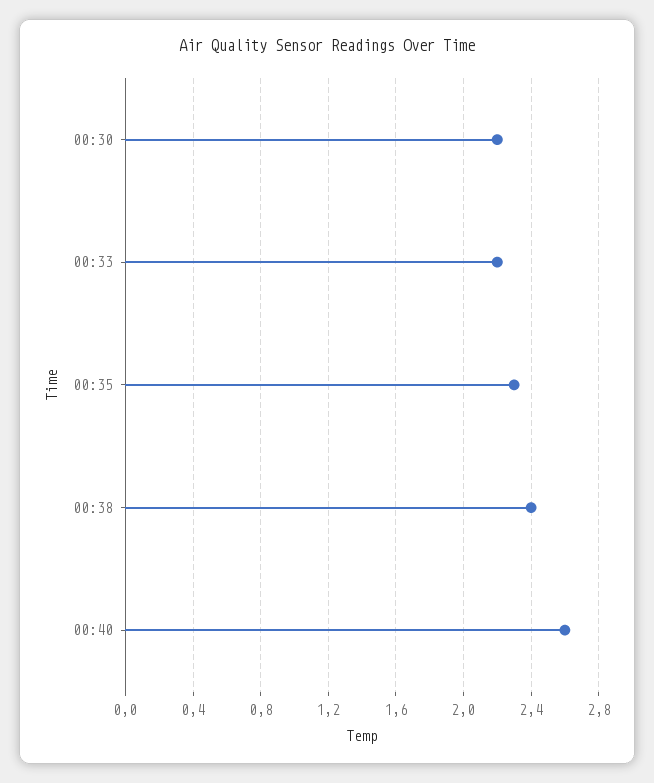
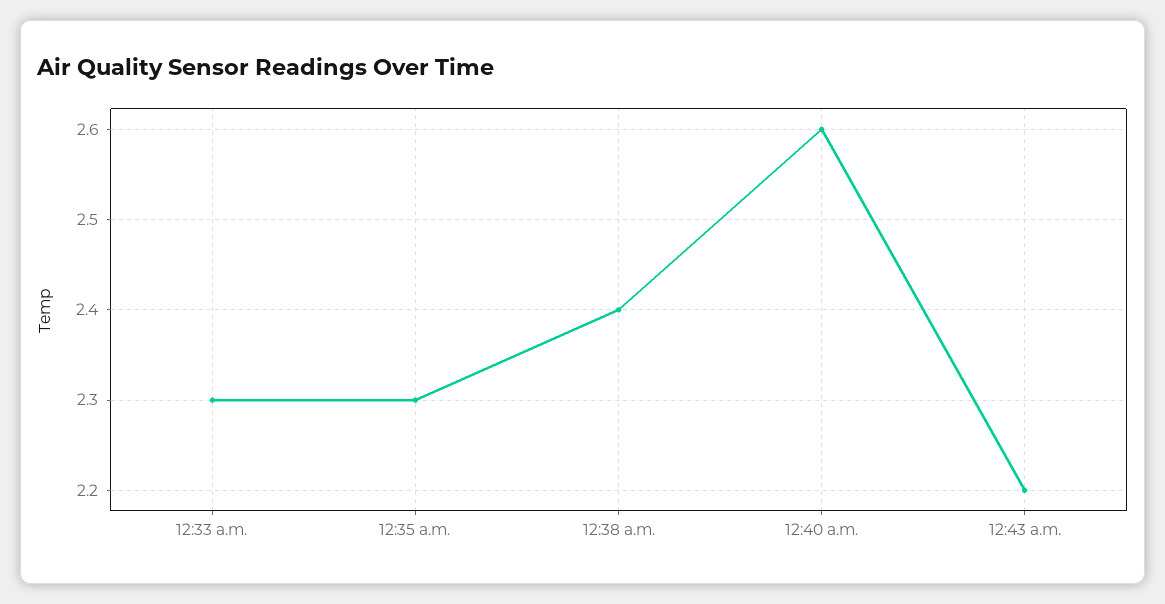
00:30: 2.2 -> none
00:33: 2.2 -> 2.3
12:43 a.m.: none -> 2.2

